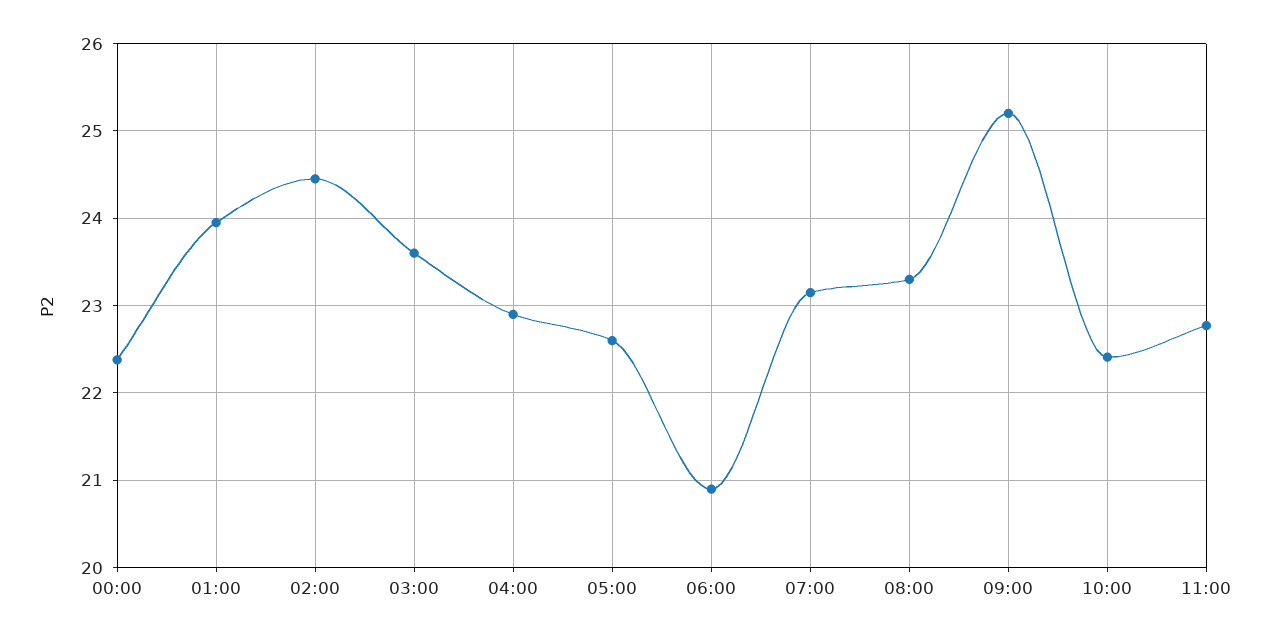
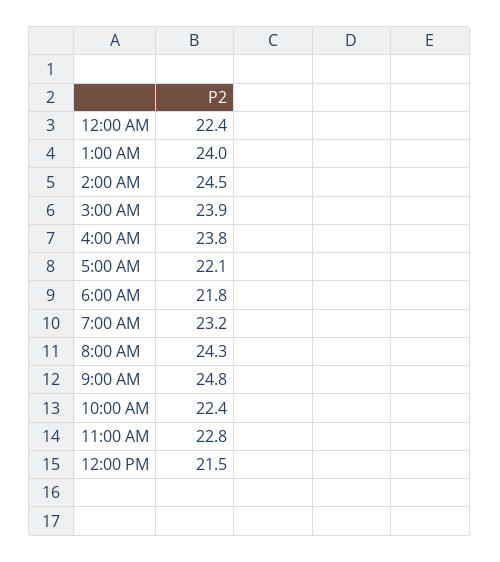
03:00: 23.6 -> 23.9
04:00: 22.9 -> 23.8
05:00: 22.6 -> 22.1
06:00: 20.9 -> 21.8
08:00: 23.3 -> 24.3
09:00: 25.2 -> 24.8
12:00 PM: none -> 21.5

